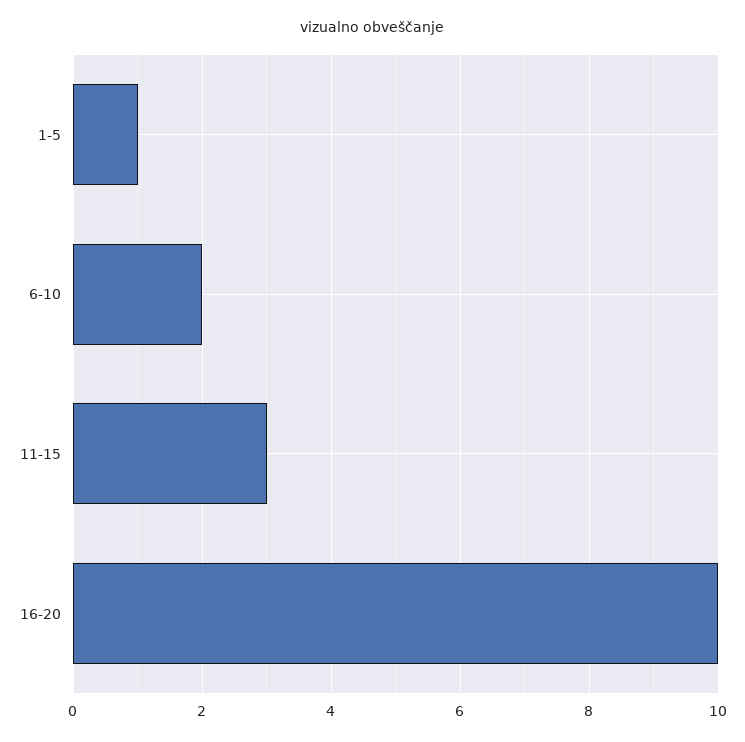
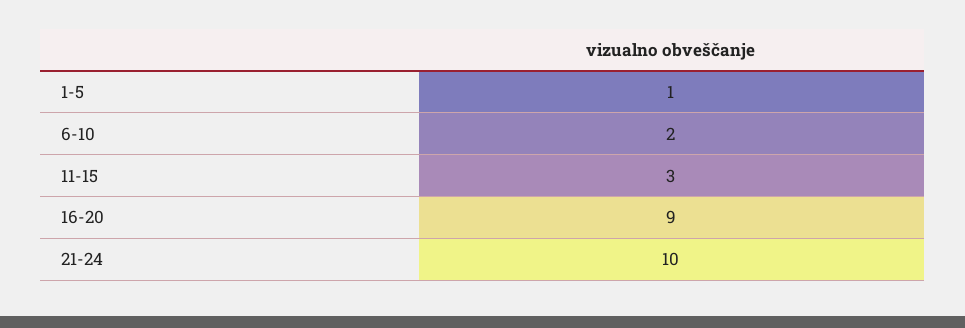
16-20: 10 -> 9
21-24: none -> 10

